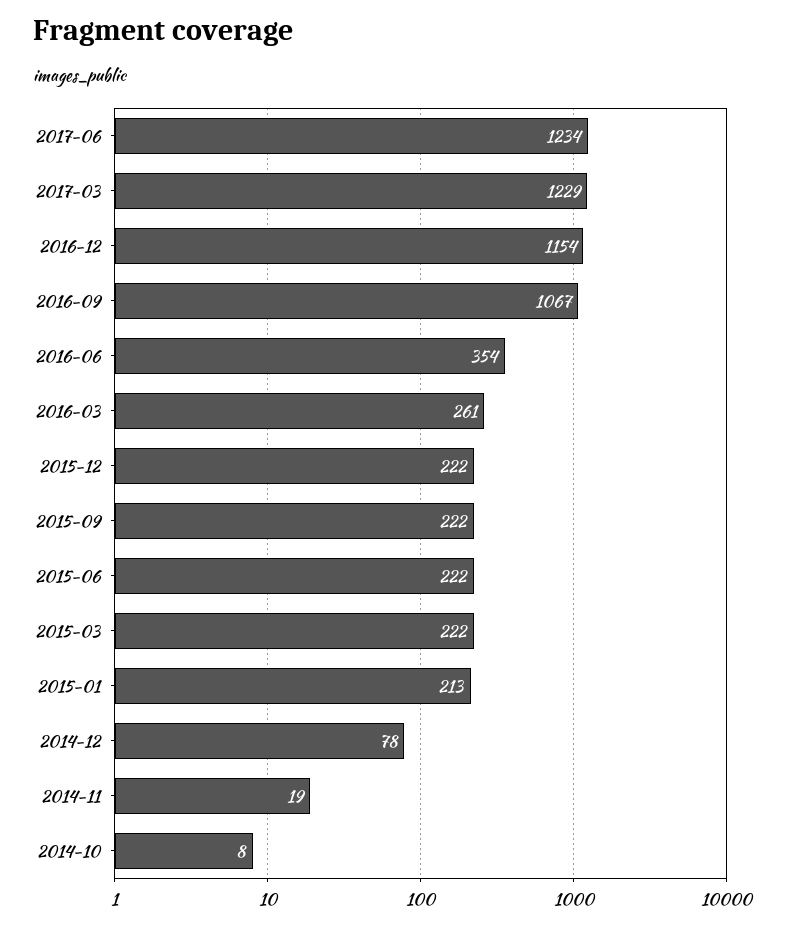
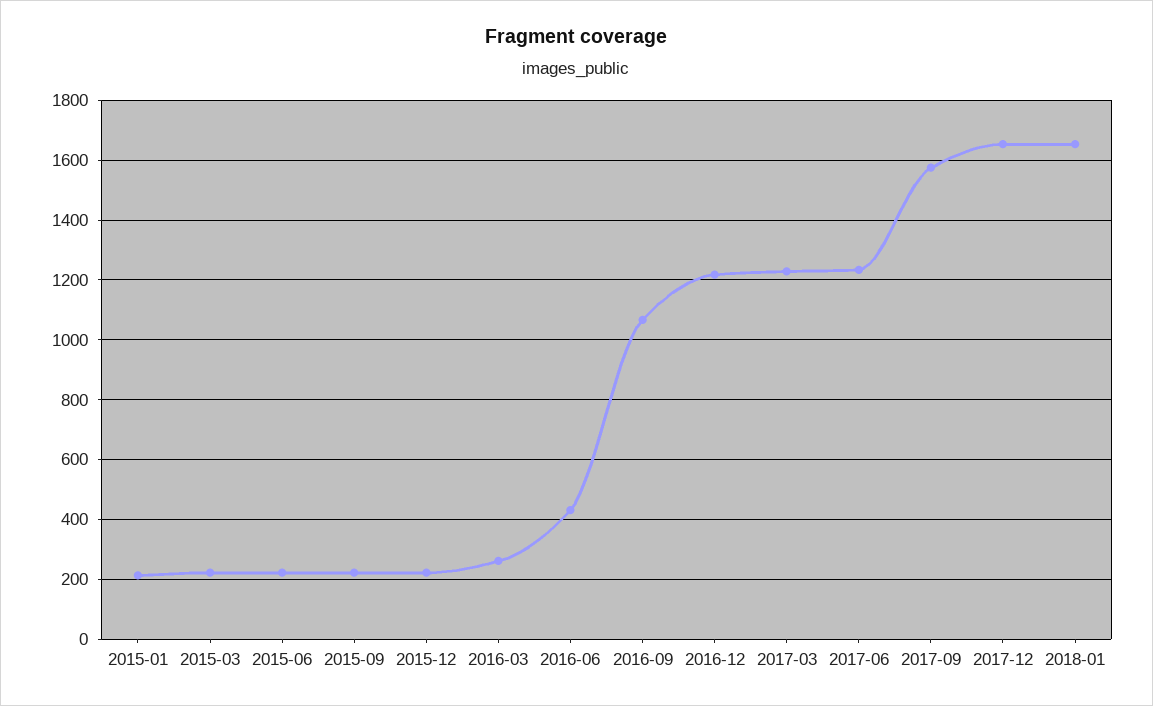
2016-12: 1154 -> 1225
2016-06: 354 -> 425
2014-12: 78 -> none
2014-11: 19 -> none
2014-10: 8 -> none
2017-09: none -> 1575
2017-12: none -> 1650
2018-01: none -> 1650

